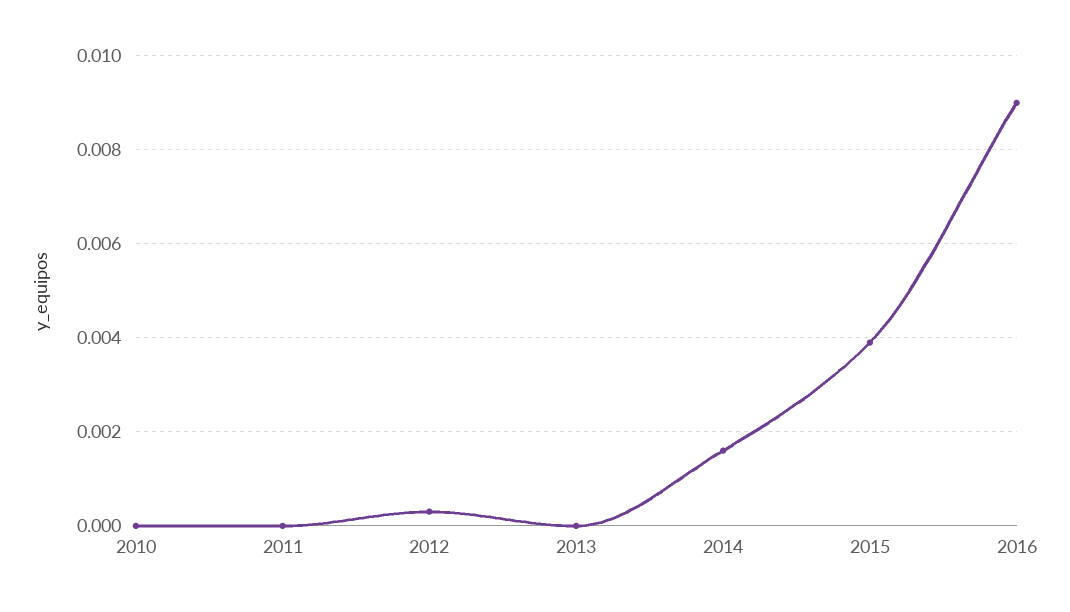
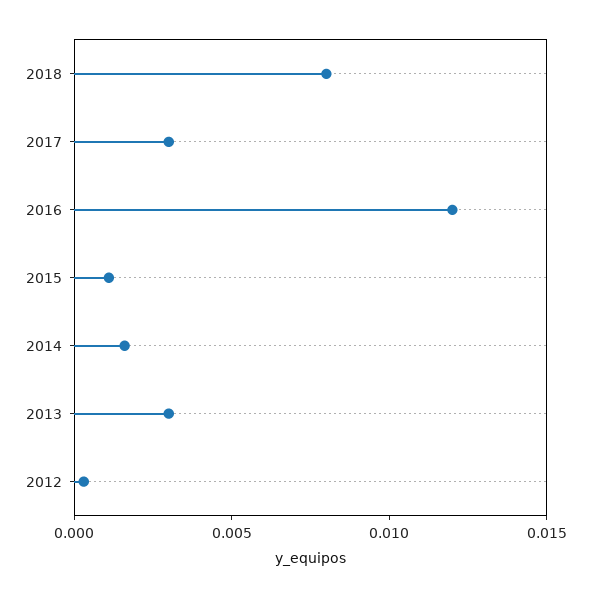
2010: 0 -> none
2011: 0 -> none
2013: 0 -> 0.003
2015: 0.004 -> 0.001
2016: 0.009 -> 0.012
2018: none -> 0.008
2017: none -> 0.003

